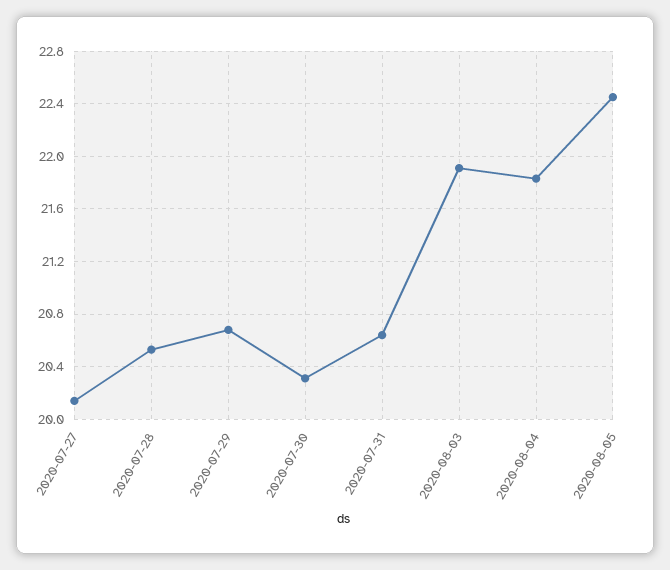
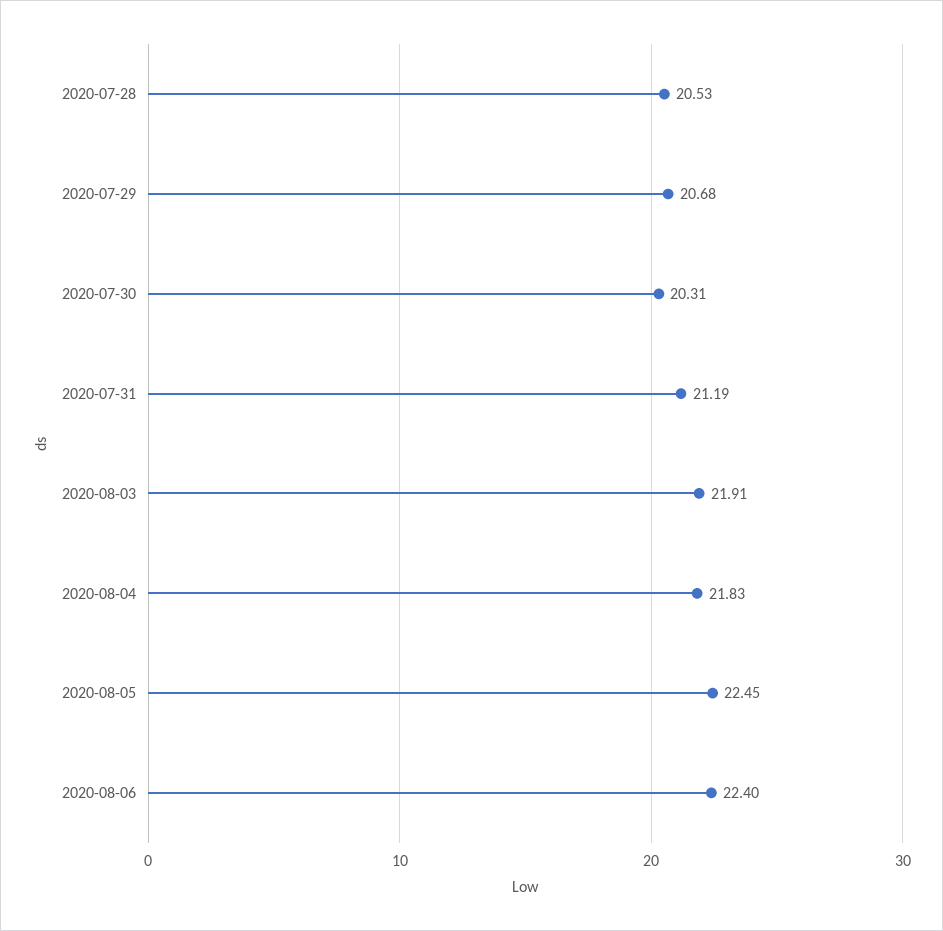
2020-07-27: 20.15 -> none
2020-07-31: 20.65 -> 21.19
2020-08-06: none -> 22.4

